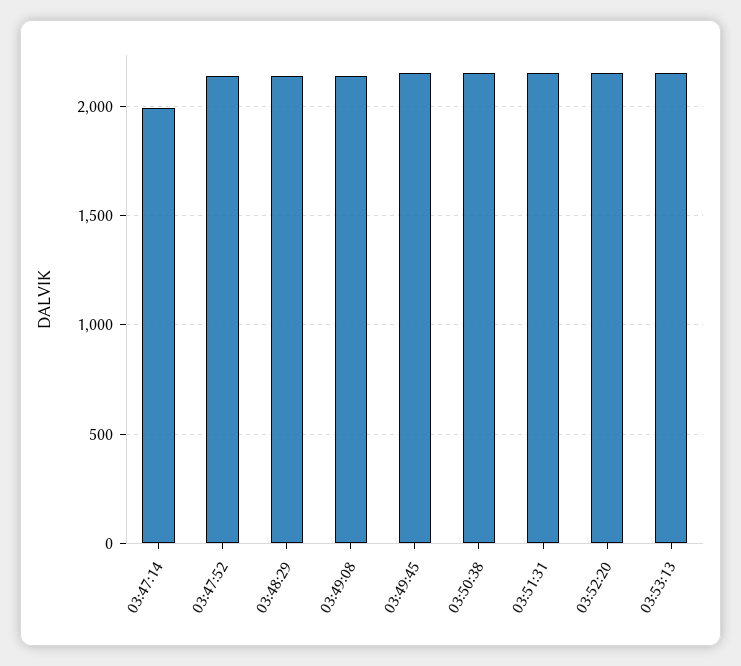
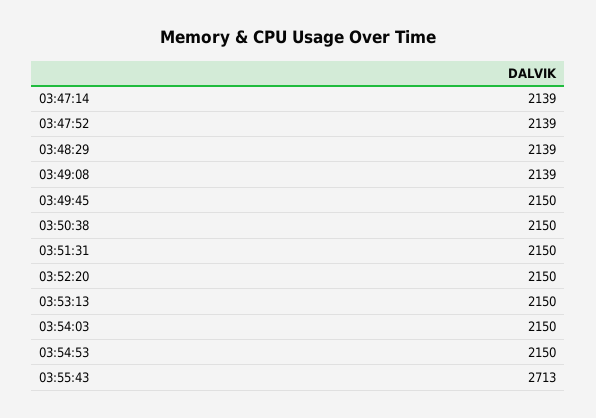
03:47:14: 2000 -> 2139
03:54:03: none -> 2150
03:54:53: none -> 2150
03:55:43: none -> 2713

